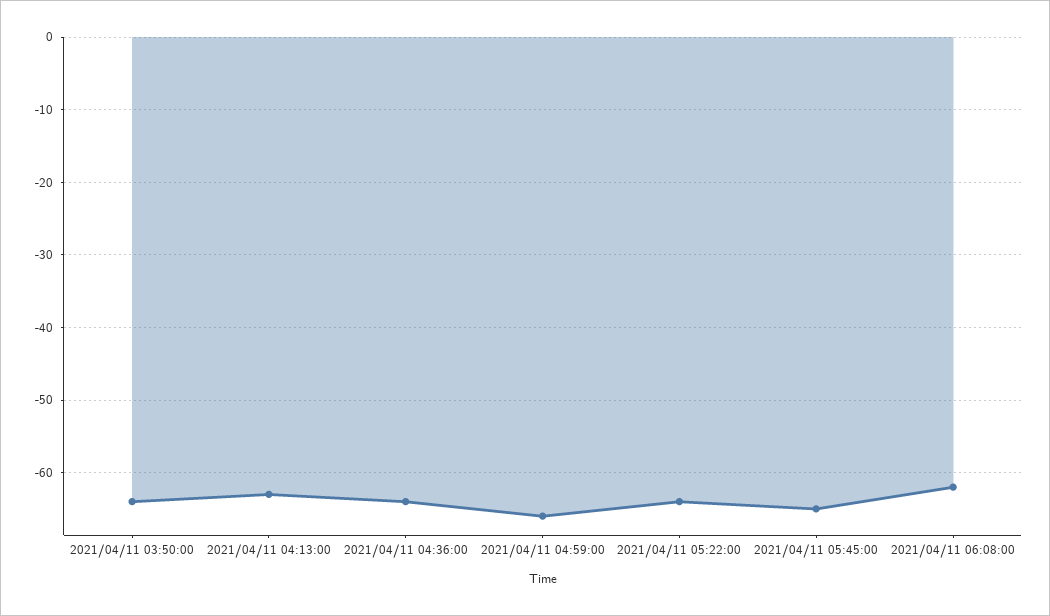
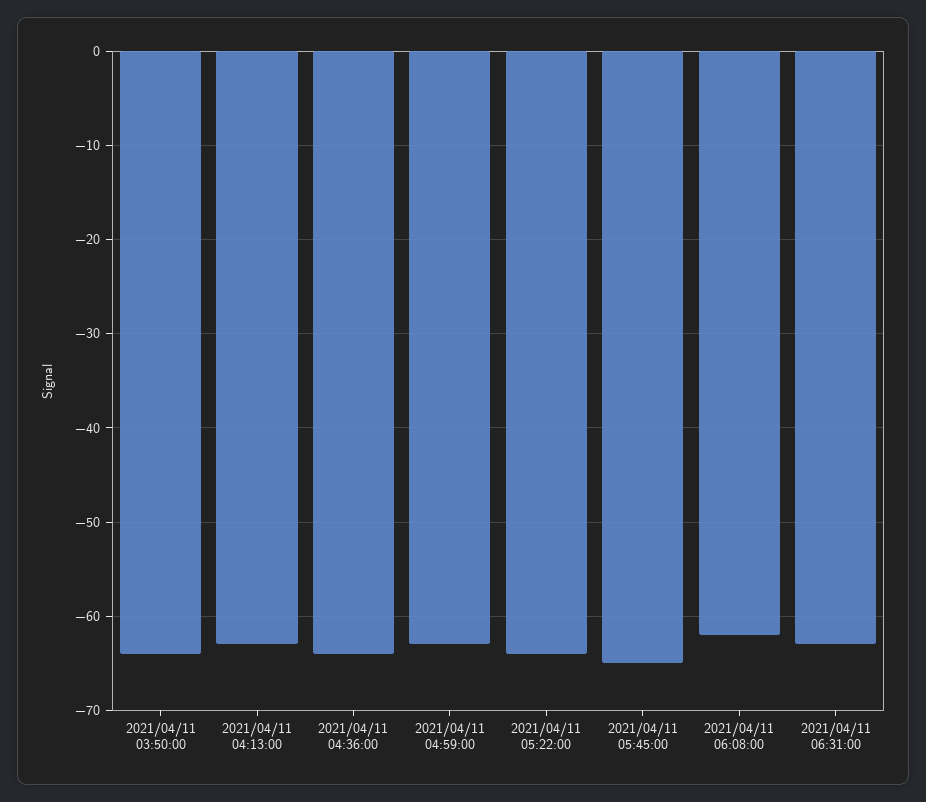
2021/04/11 04:59:00: -66 -> -63
2021/04/11 06:31:00: none -> -63

